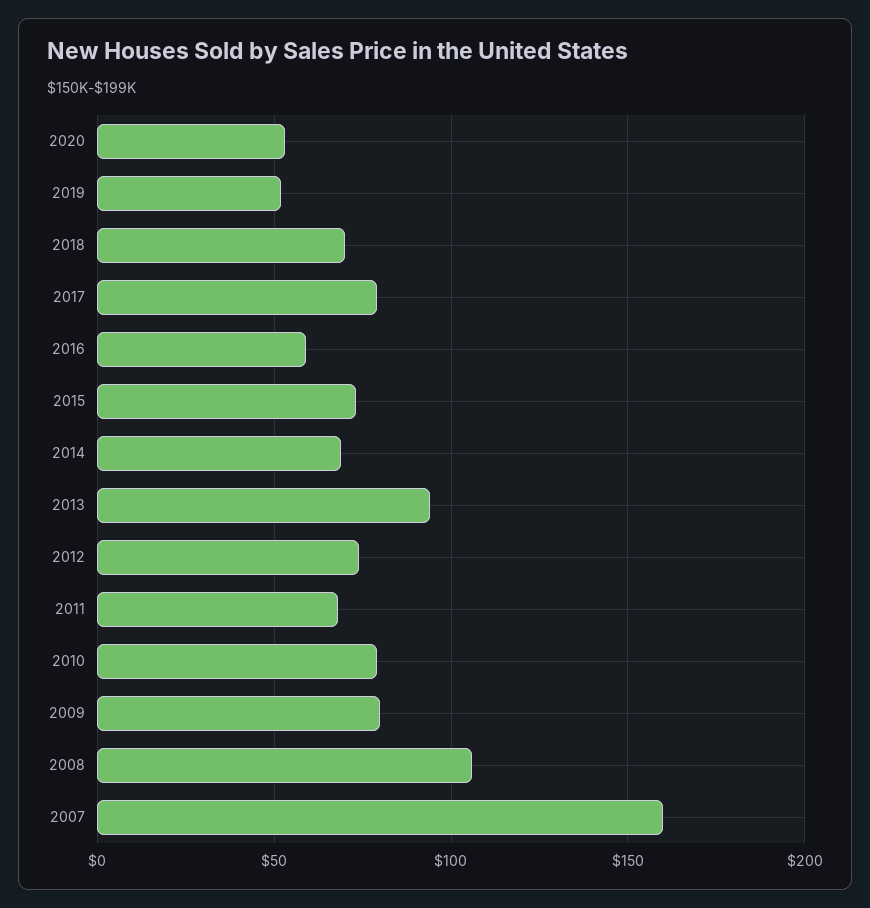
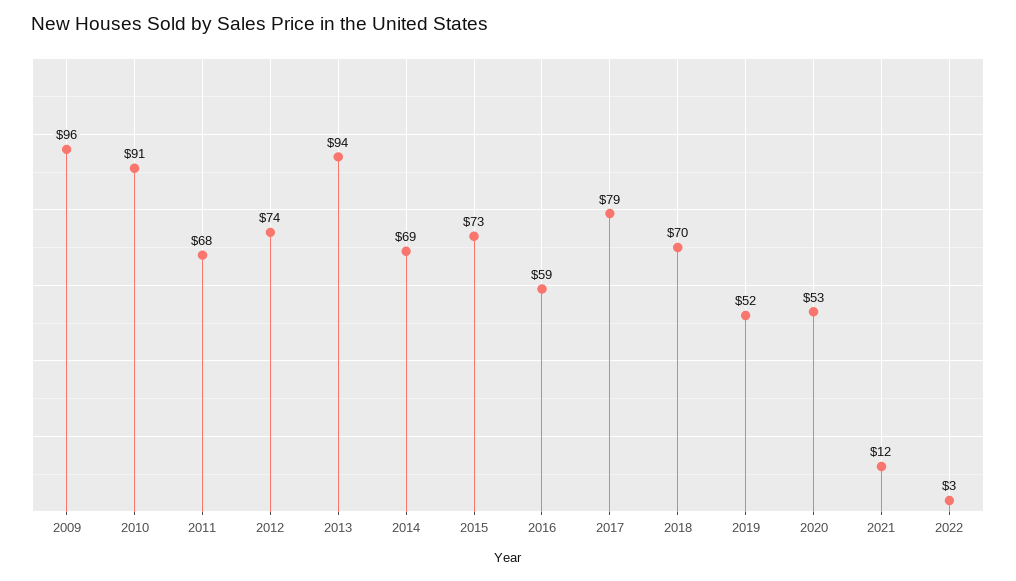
2010: 80 -> 91
2009: 80 -> 96
2008: 105 -> none
2007: 160 -> none
2021: none -> 12
2022: none -> 3

